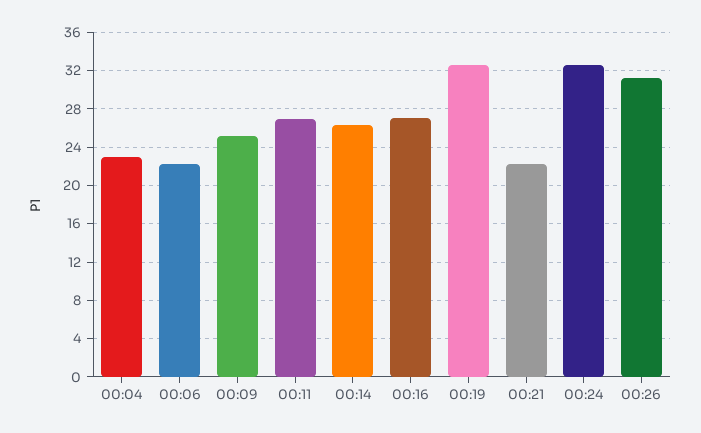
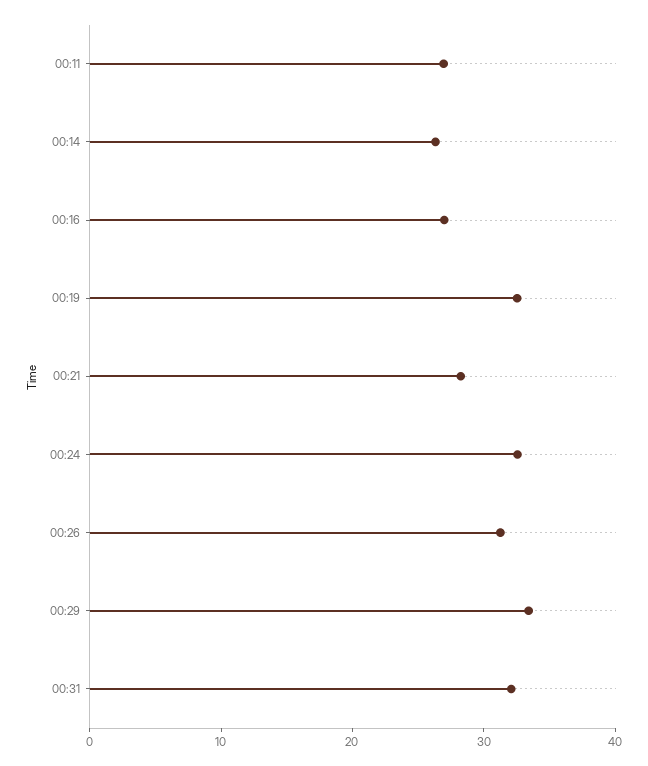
00:04: 23 -> none
00:06: 22 -> none
00:09: 25 -> none
00:21: 22 -> 28
00:29: none -> 34
00:31: none -> 32

